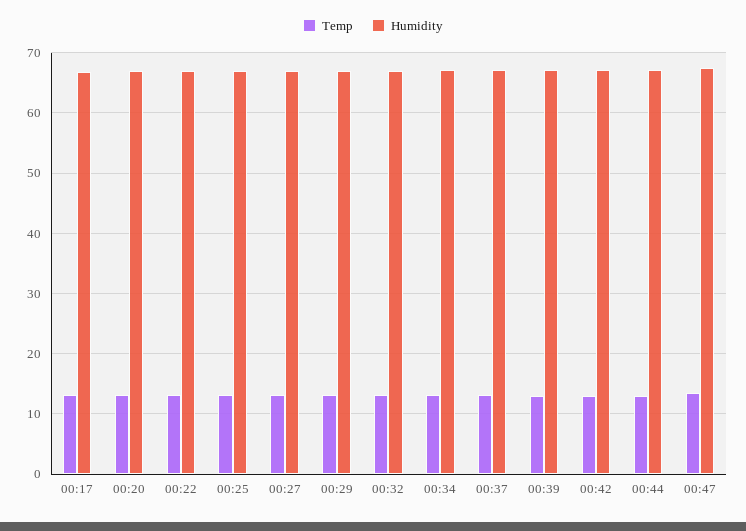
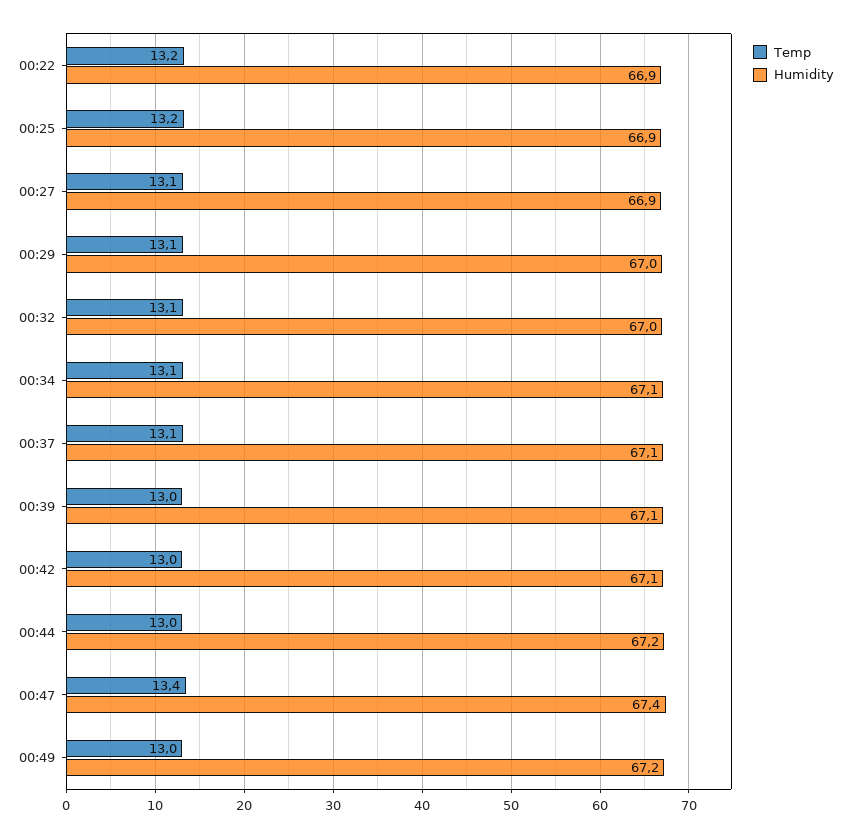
Temp, 00:17: 13 -> none
Humidity, 00:17: 67 -> none
Temp, 00:20: 13 -> none
Humidity, 00:20: 67 -> none
Temp, 00:49: none -> 13
Humidity, 00:49: none -> 67.2

